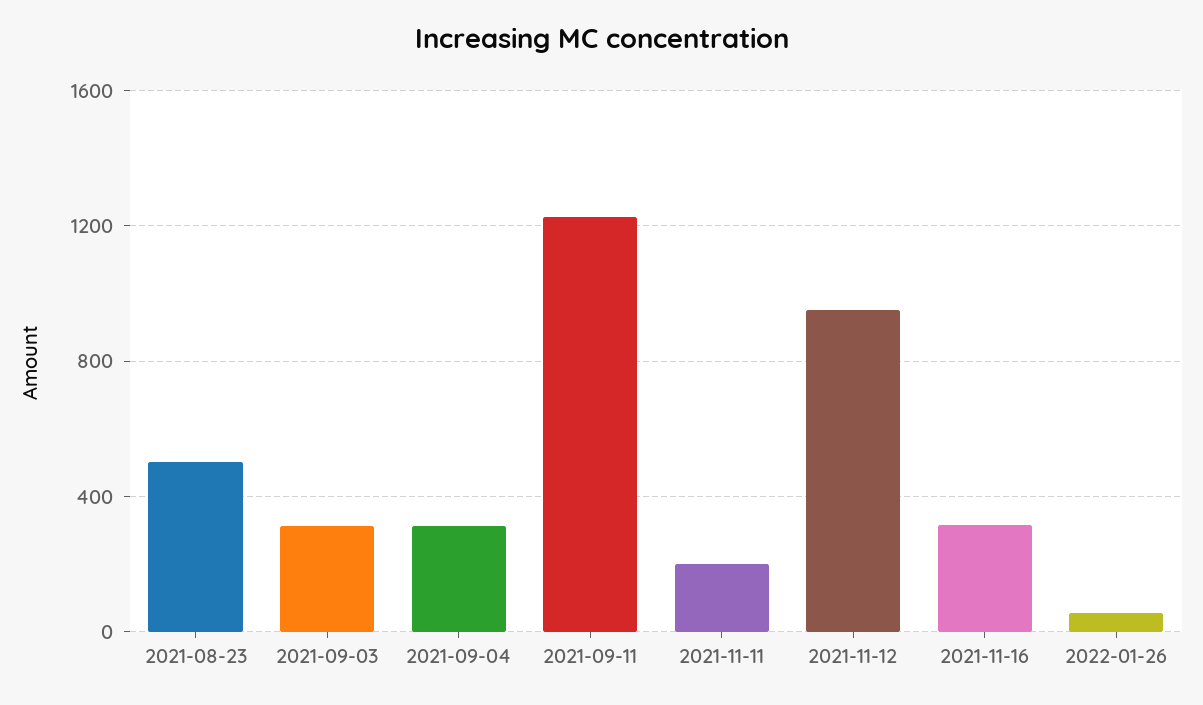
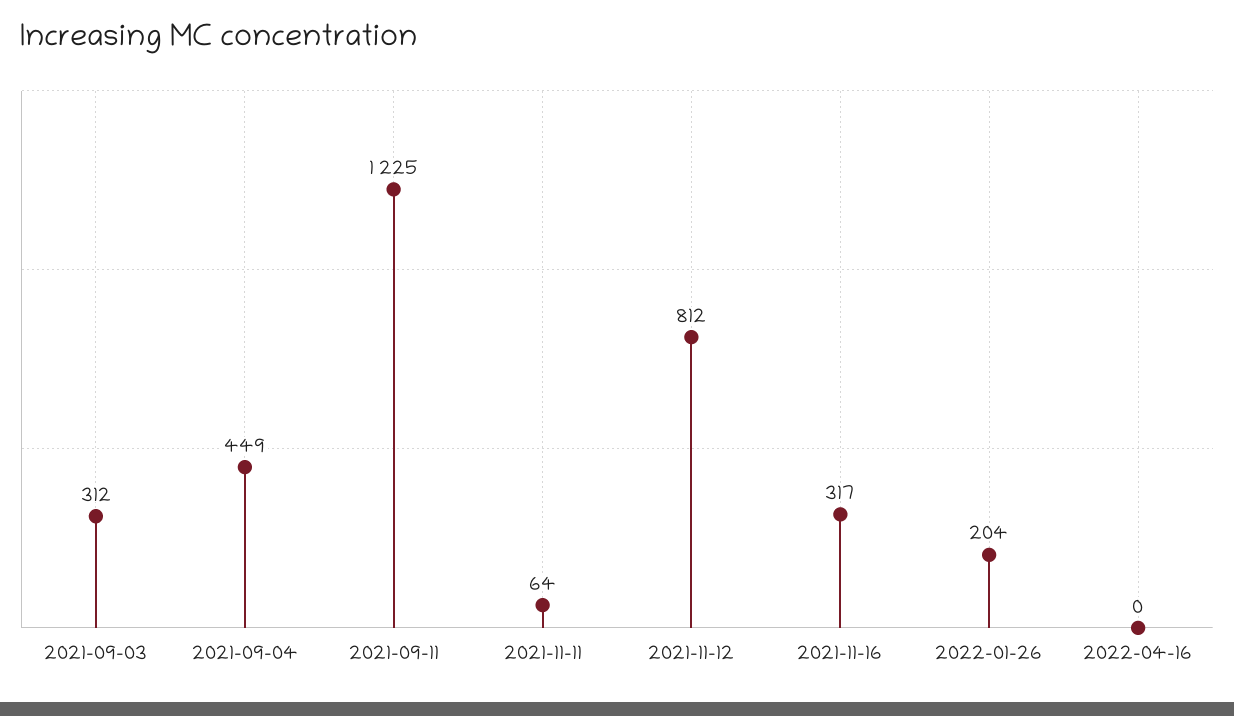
2021-08-23: 500 -> none
2021-09-04: 300 -> 449
2021-11-11: 200 -> 64
2021-11-12: 950 -> 812
2022-01-26: 50 -> 204
2022-04-16: none -> 0

